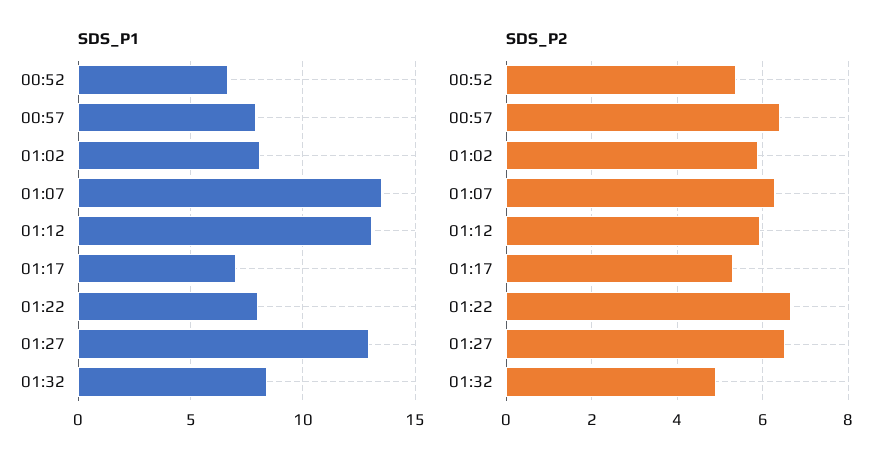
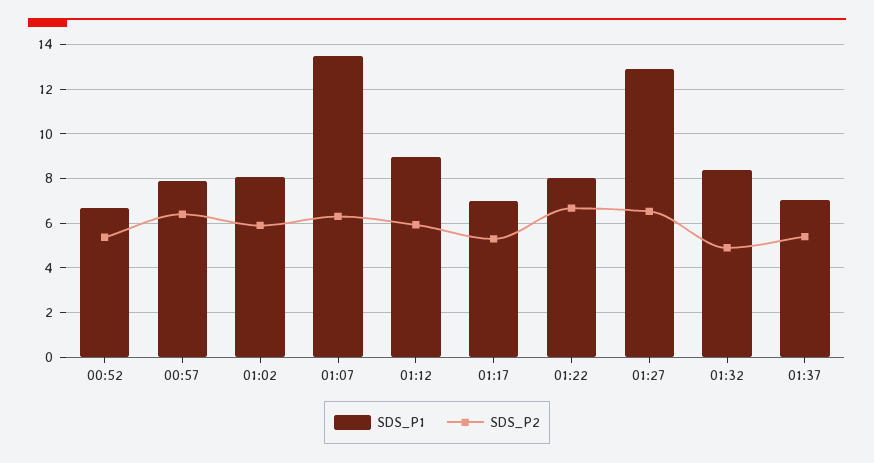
SDS_P1, 01:12: 13 -> 9
SDS_P1, 01:37: none -> 7
SDS_P2, 01:37: none -> 5.5

